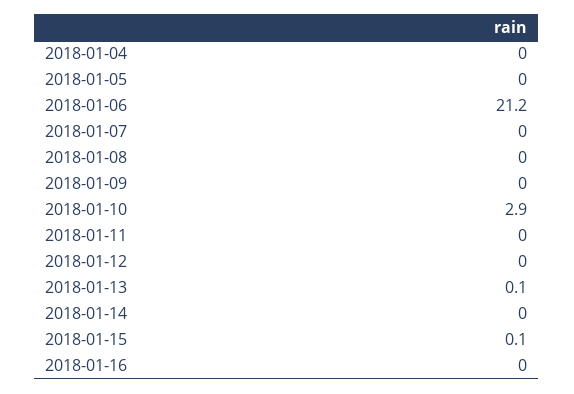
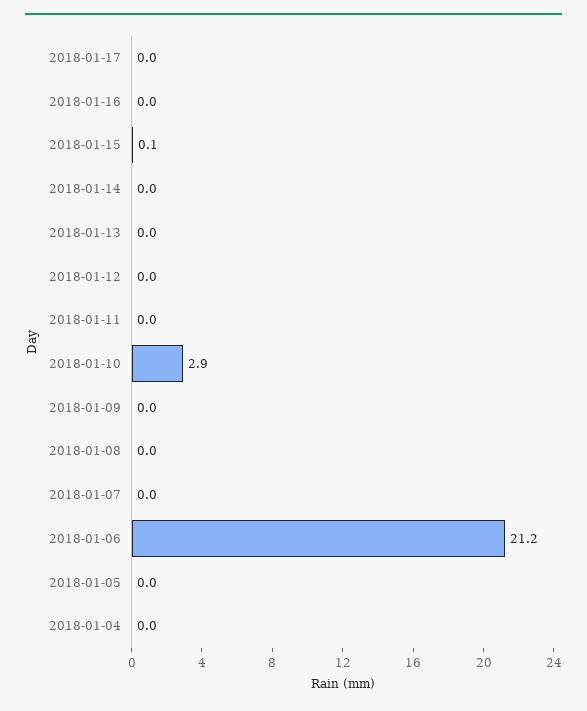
2018-01-13: 0.1 -> 0
2018-01-17: none -> 0

